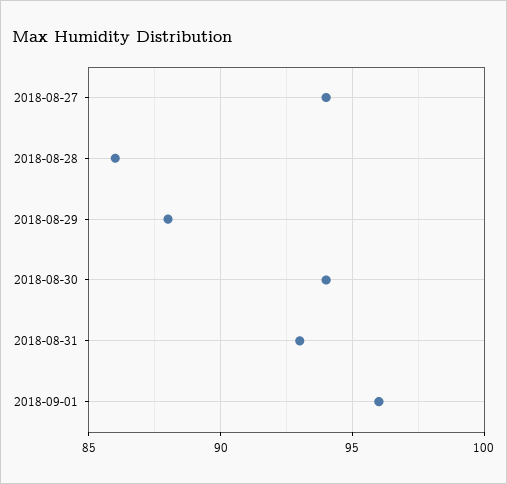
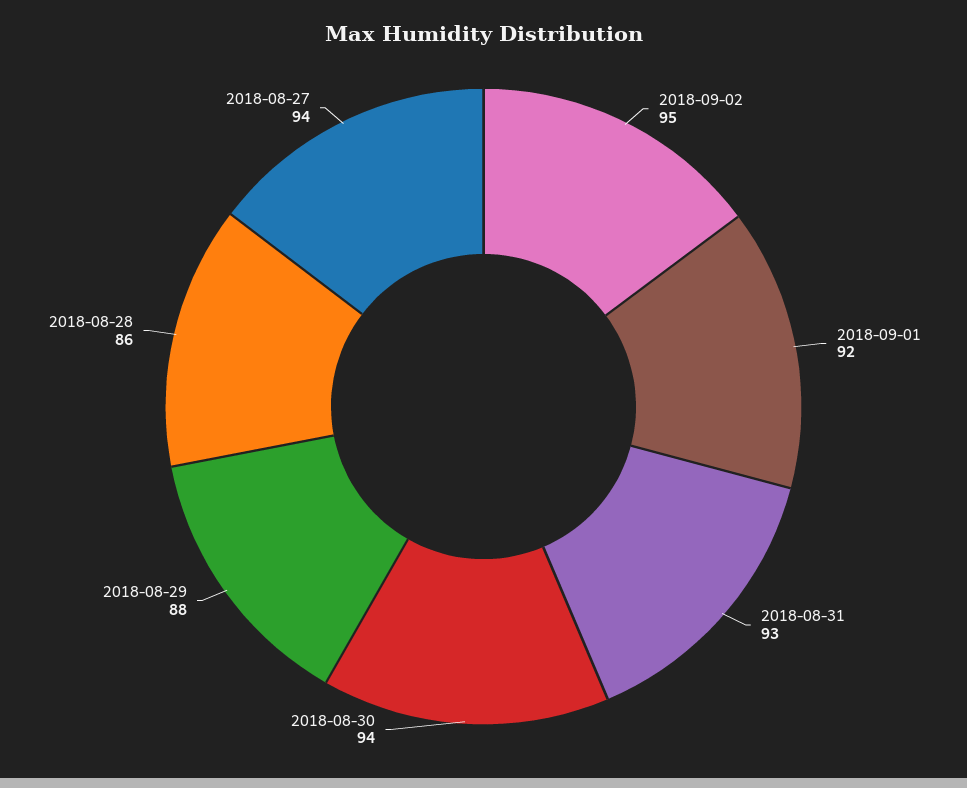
2018-09-01: 96 -> 92
2018-09-02: none -> 95

